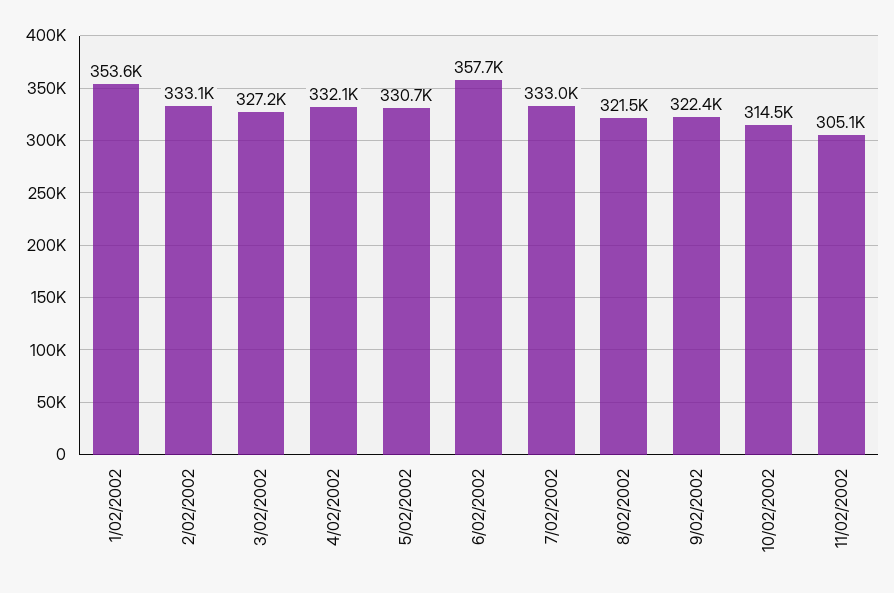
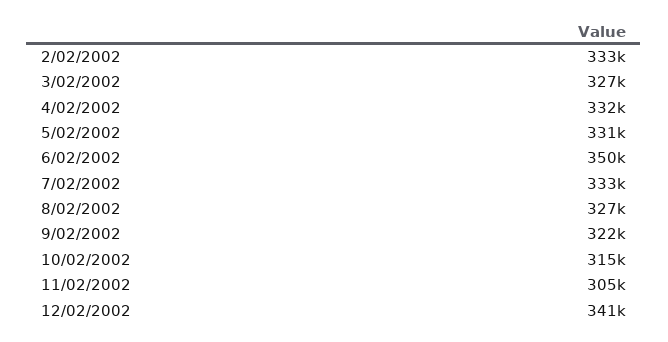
1/02/2002: 353600 -> none
6/02/2002: 357700 -> 350000
8/02/2002: 321500 -> 327000
12/02/2002: none -> 341000

